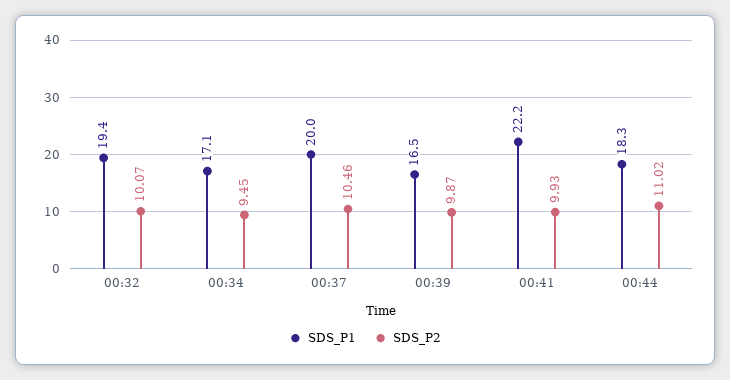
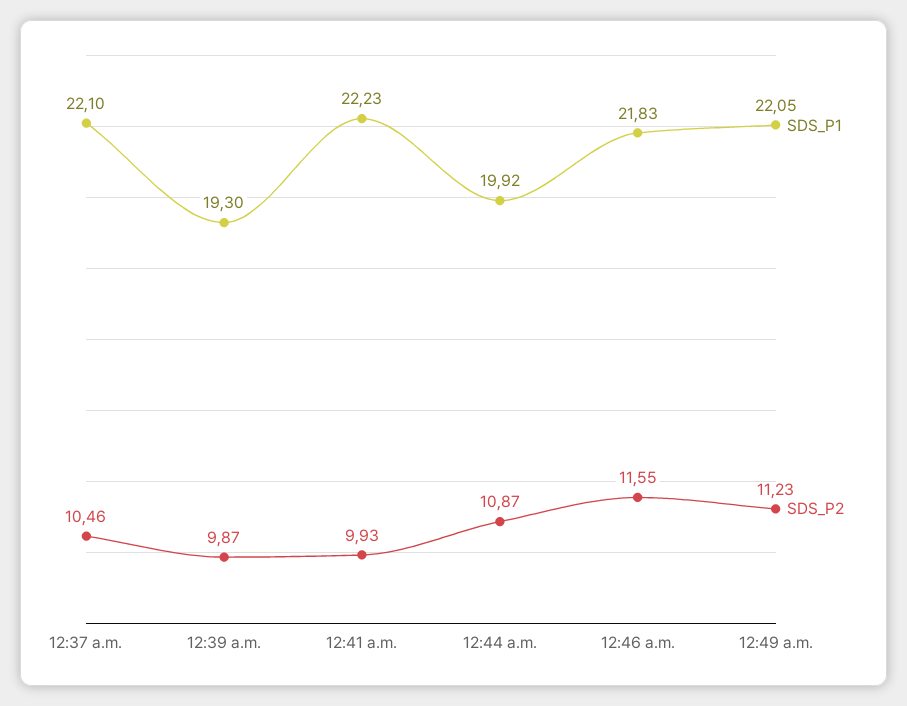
SDS_P1, 00:32: 19.4 -> none
SDS_P2, 00:32: 10.07 -> none
SDS_P1, 00:34: 17.1 -> none
SDS_P2, 00:34: 9.45 -> none
SDS_P1, 00:37: 20 -> 22.1
SDS_P1, 00:39: 16.5 -> 19.3
SDS_P1, 00:44: 18.3 -> 19.92
SDS_P2, 00:44: 11.02 -> 10.87
SDS_P1, 12:46 a.m.: none -> 21.83
SDS_P2, 12:46 a.m.: none -> 11.55
SDS_P1, 12:49 a.m.: none -> 22.05
SDS_P2, 12:49 a.m.: none -> 11.23

